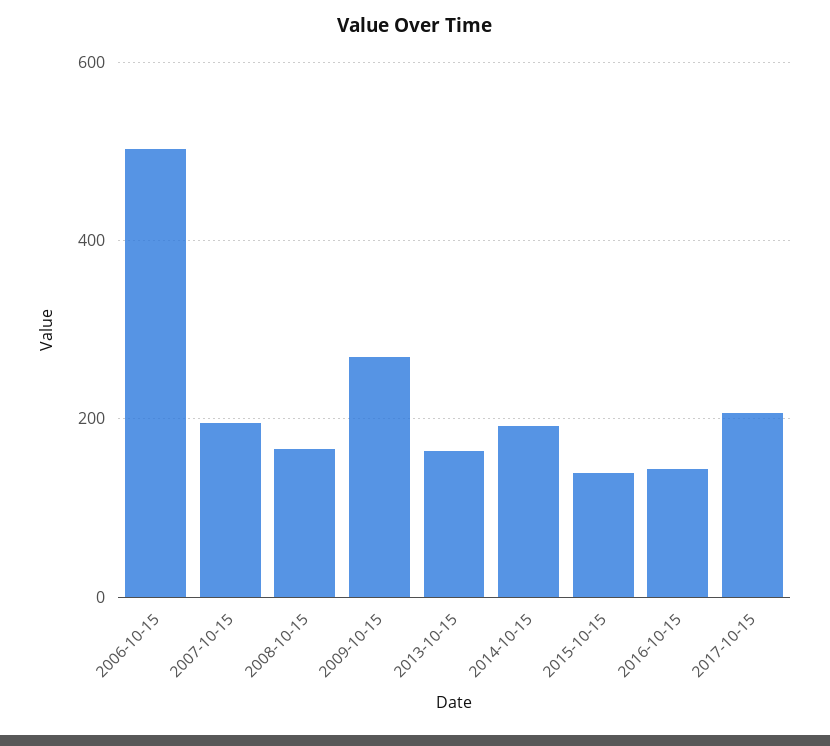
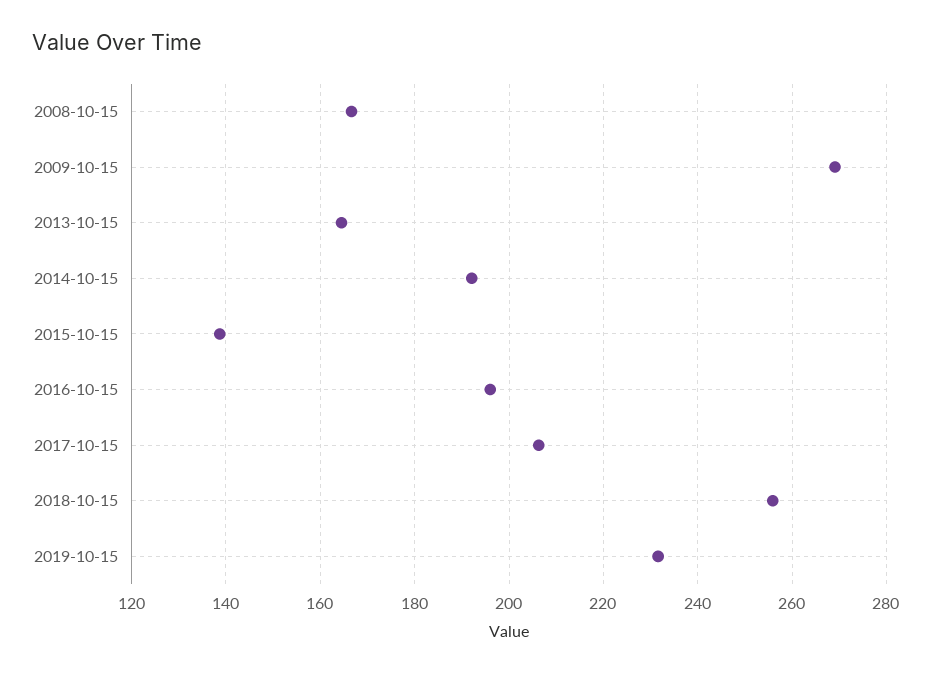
2006-10-15: 500 -> none
2007-10-15: 200 -> none
2016-10-15: 140 -> 196
2018-10-15: none -> 256
2019-10-15: none -> 232

